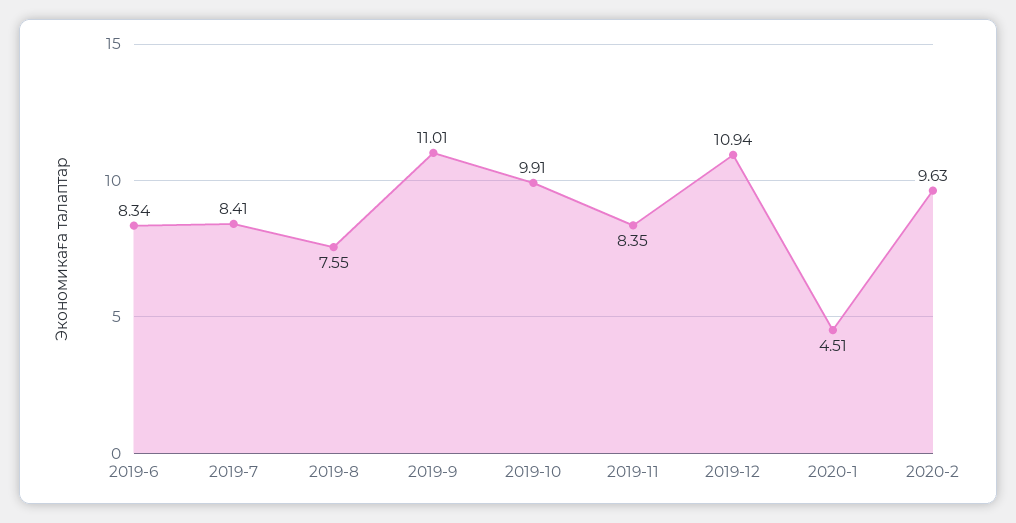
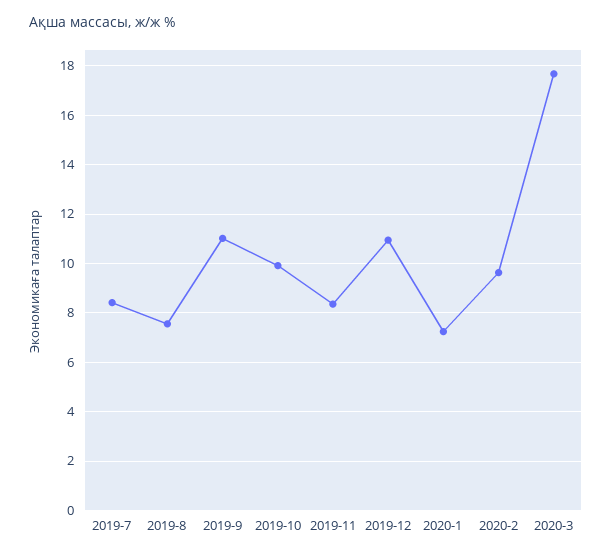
2019-6: 8.34 -> none
2020-1: 4.51 -> 7.25
2020-3: none -> 17.75

